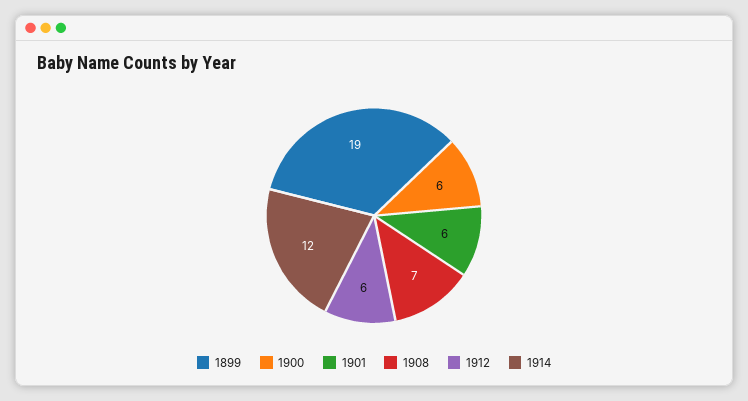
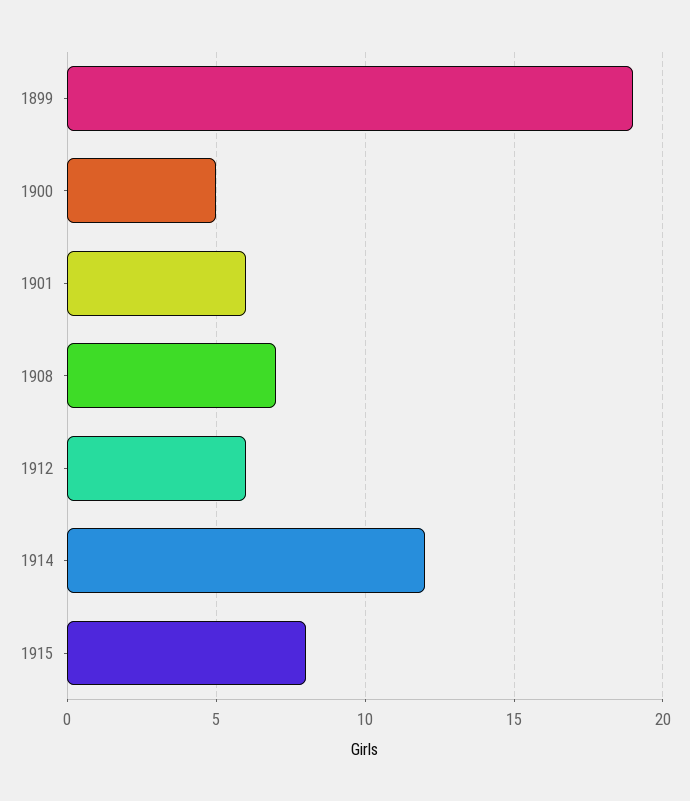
1900: 6 -> 5
1915: none -> 8

